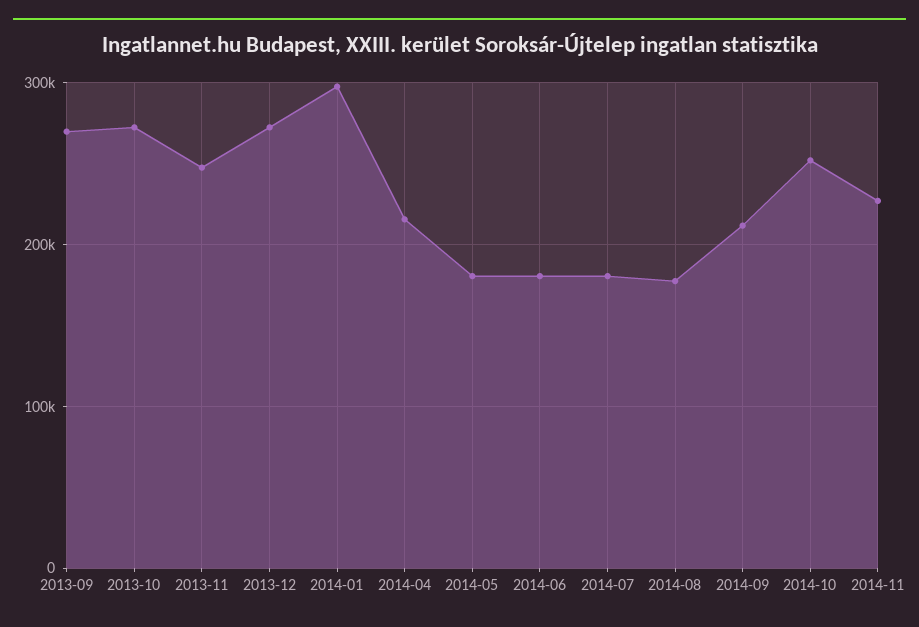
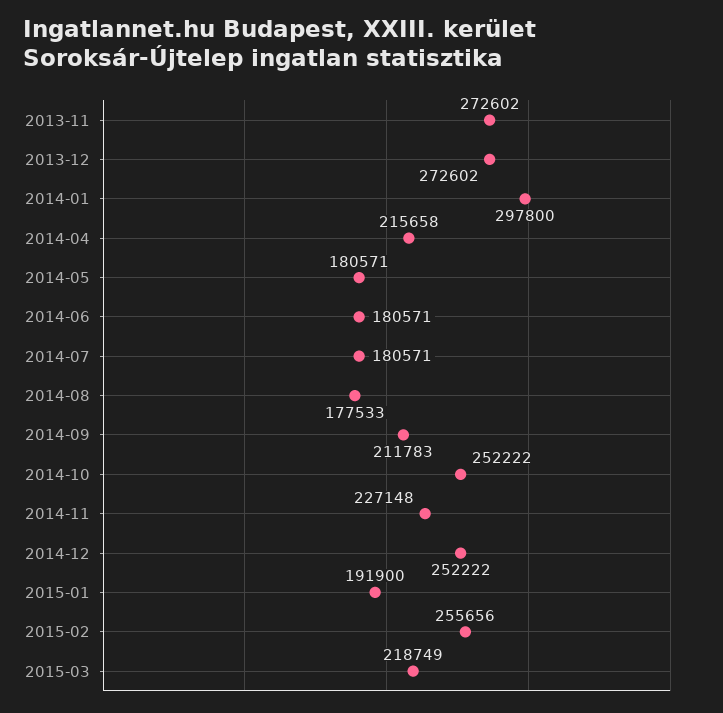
2013-09: 270000 -> none
2013-10: 270000 -> none
2013-11: 250000 -> 272602
2014-12: none -> 252222
2015-01: none -> 191900
2015-02: none -> 255656
2015-03: none -> 218749

